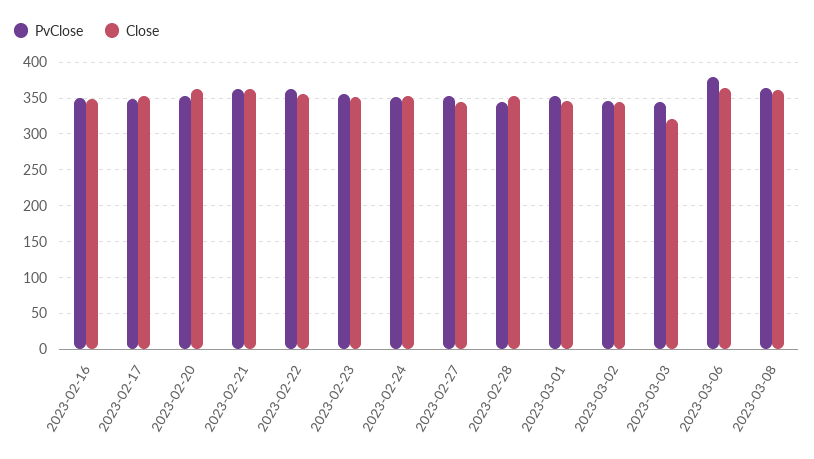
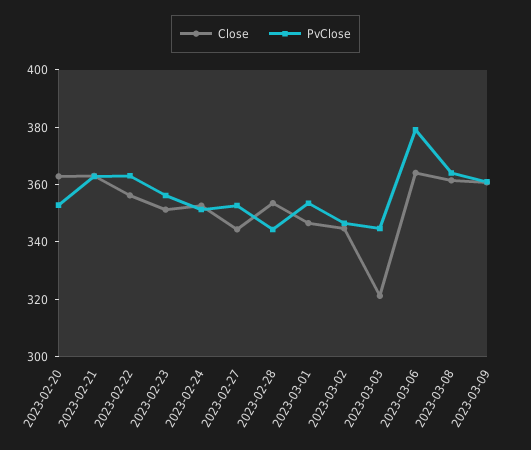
PvClose, 2023-02-16: 350 -> none
Close, 2023-02-16: 350 -> none
PvClose, 2023-02-17: 350 -> none
Close, 2023-02-17: 350 -> none
Close, 2023-03-09: none -> 360
PvClose, 2023-03-09: none -> 360

